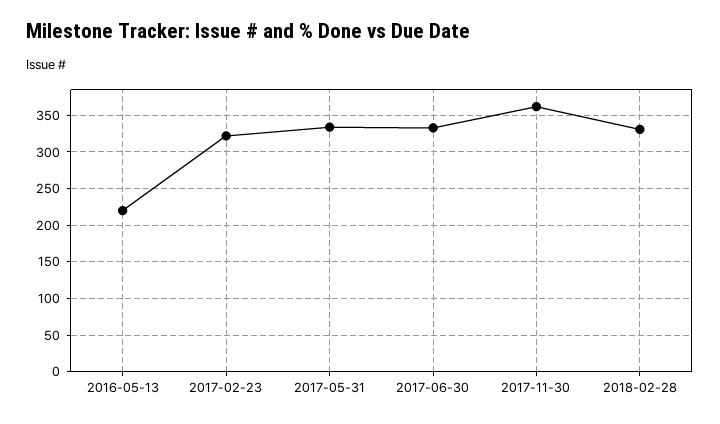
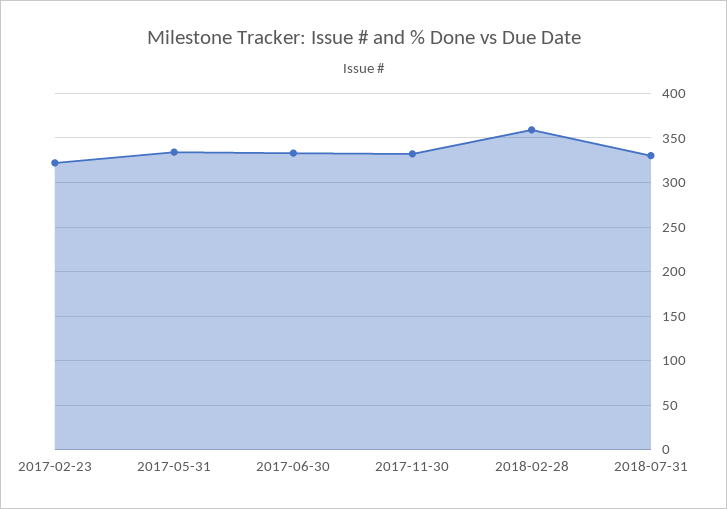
2016-05-13: 220 -> none
2017-11-30: 360 -> 330
2018-02-28: 330 -> 360
2018-07-31: none -> 330

